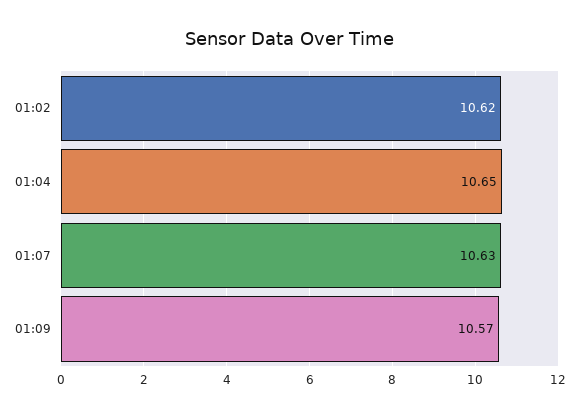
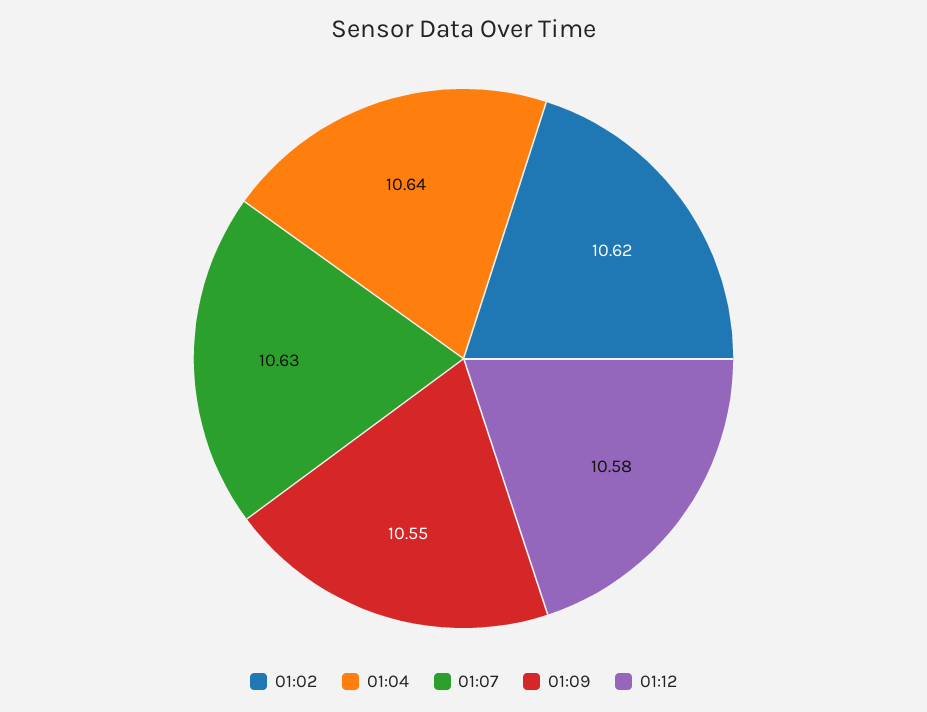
01:04: 10.65 -> 10.64
01:09: 10.57 -> 10.55
01:12: none -> 10.58

